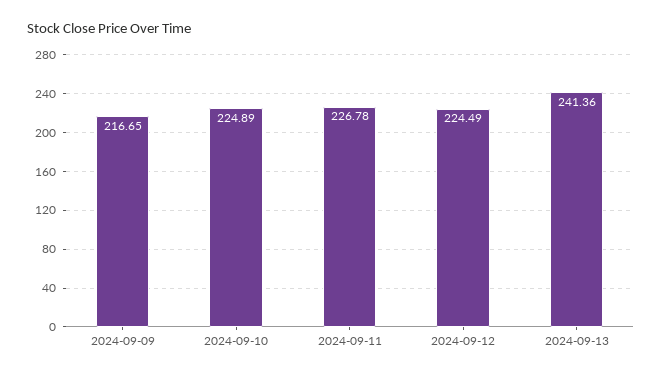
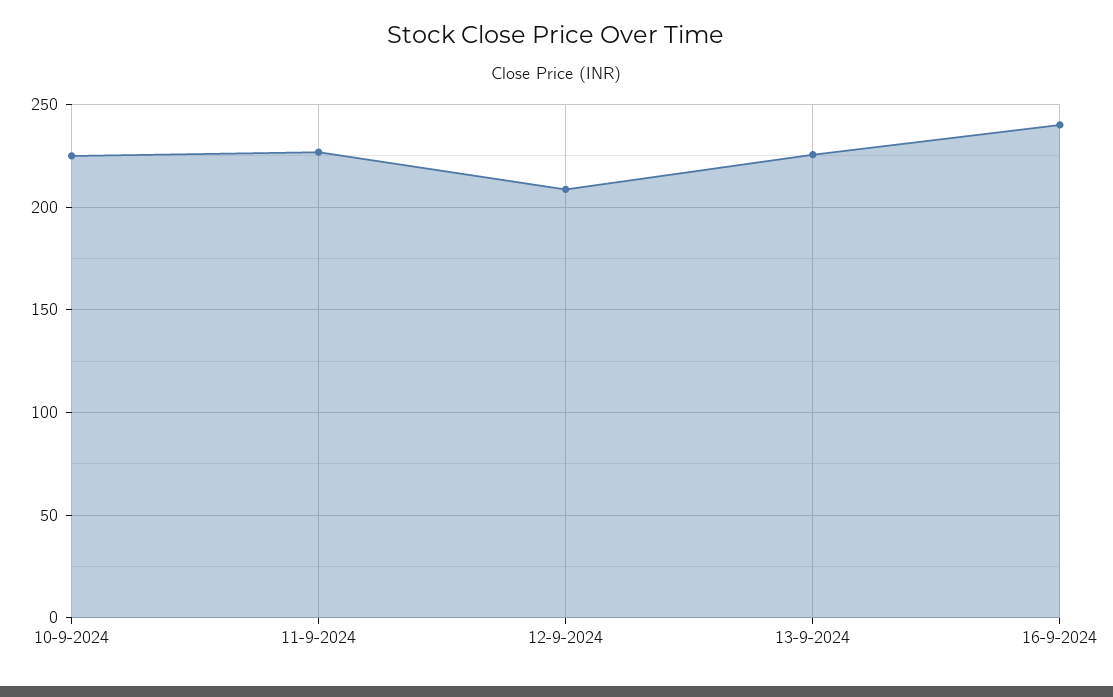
2024-09-09: 216.65 -> none
2024-09-12: 224.49 -> 210
2024-09-13: 241.36 -> 225
16-9-2024: none -> 240

